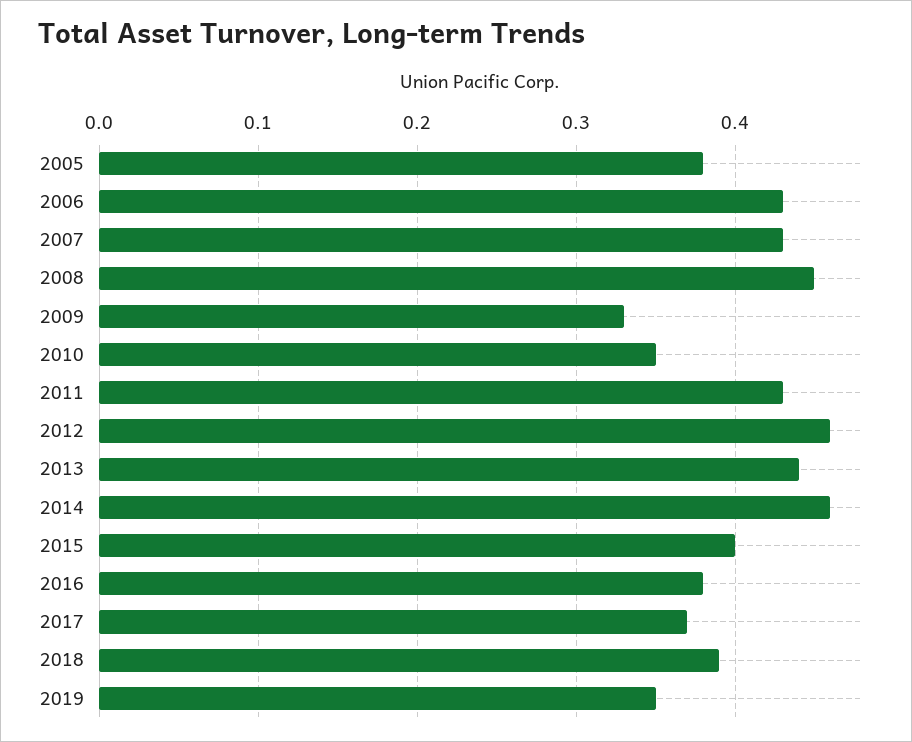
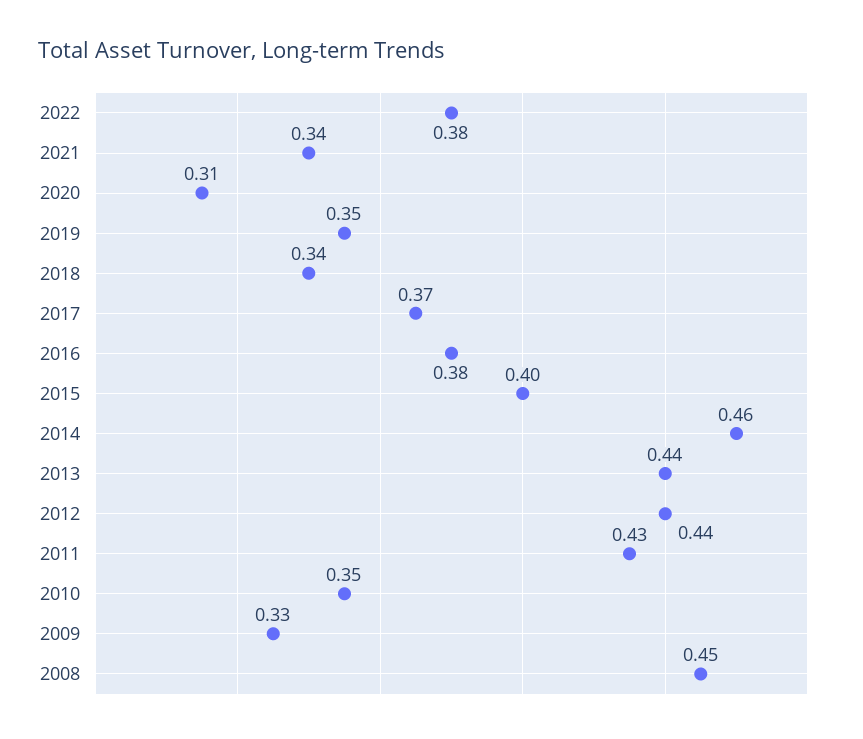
2005: 0.38 -> none
2006: 0.43 -> none
2007: 0.43 -> none
2012: 0.46 -> 0.44
2018: 0.39 -> 0.34
2022: none -> 0.38
2021: none -> 0.34
2020: none -> 0.31

